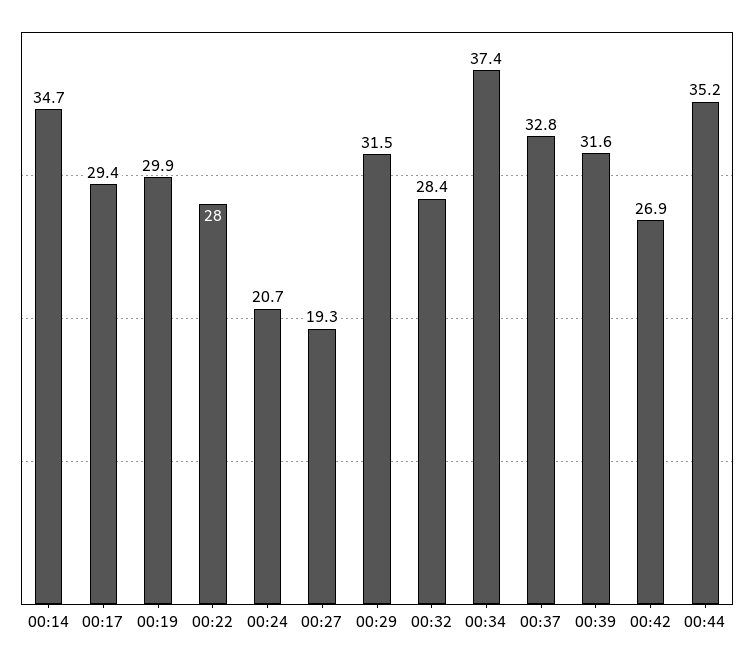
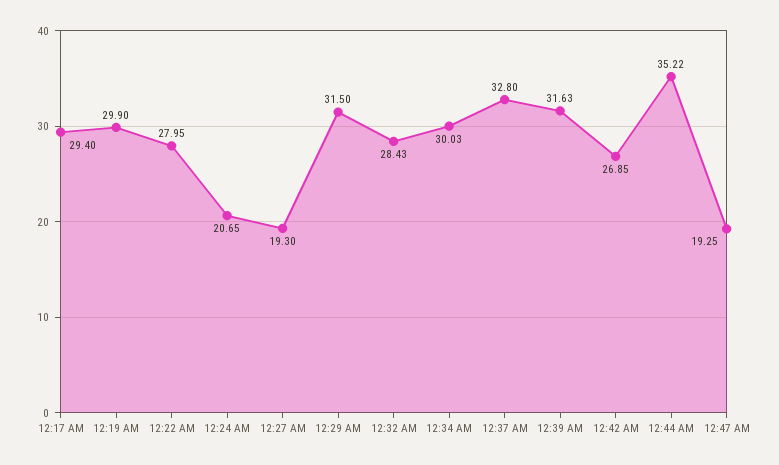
00:14: 34.7 -> none
00:34: 37.4 -> 30.03
12:47 AM: none -> 19.25

